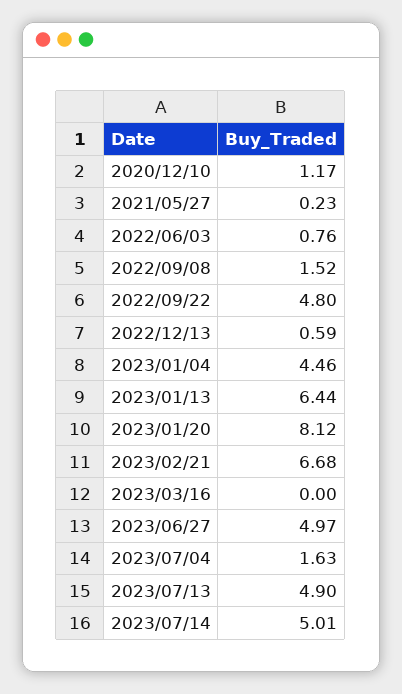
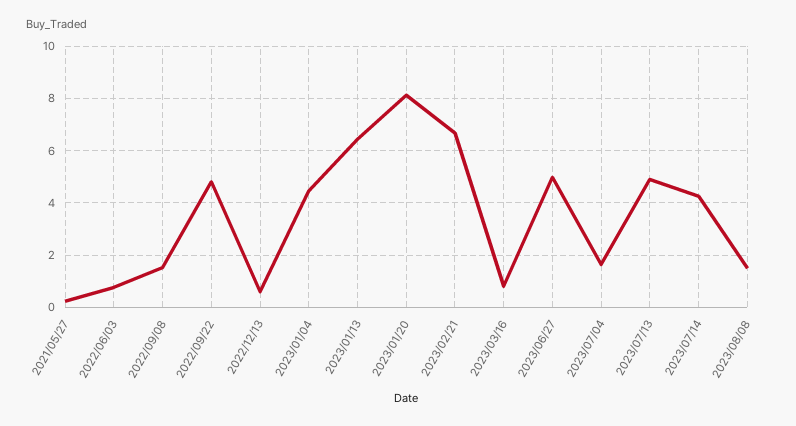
2020/12/10: 1.17 -> none
2023/03/16: 0 -> 0.75
2023/07/14: 5.01 -> 4.25
2023/08/08: none -> 1.5

